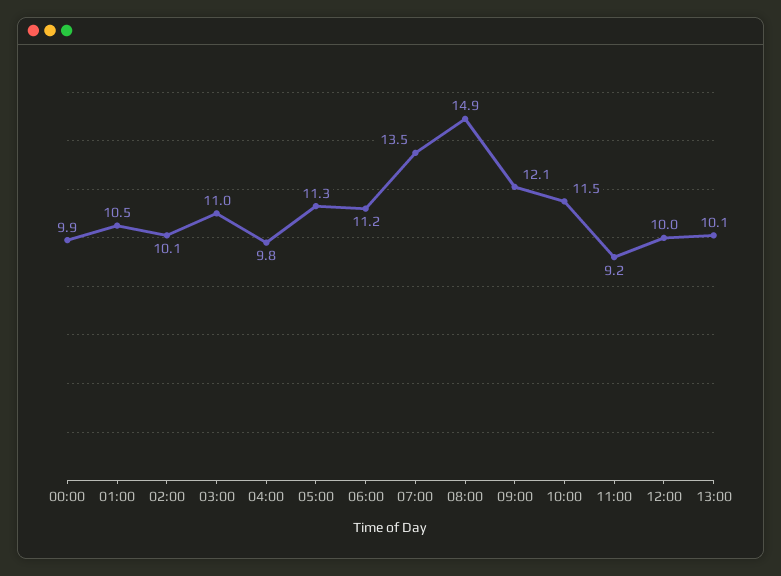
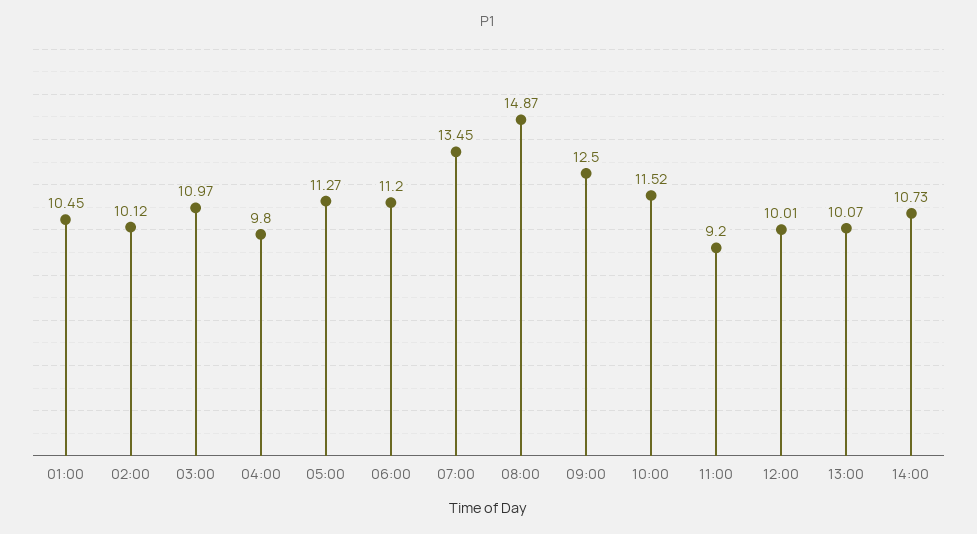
00:00: 9.9 -> none
09:00: 12.1 -> 12.5
14:00: none -> 10.73

